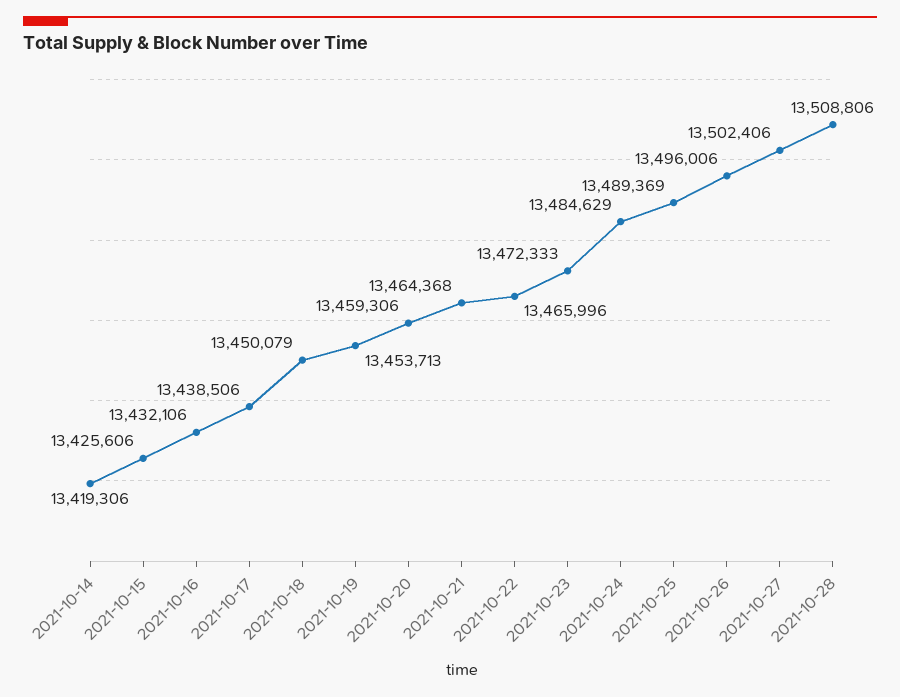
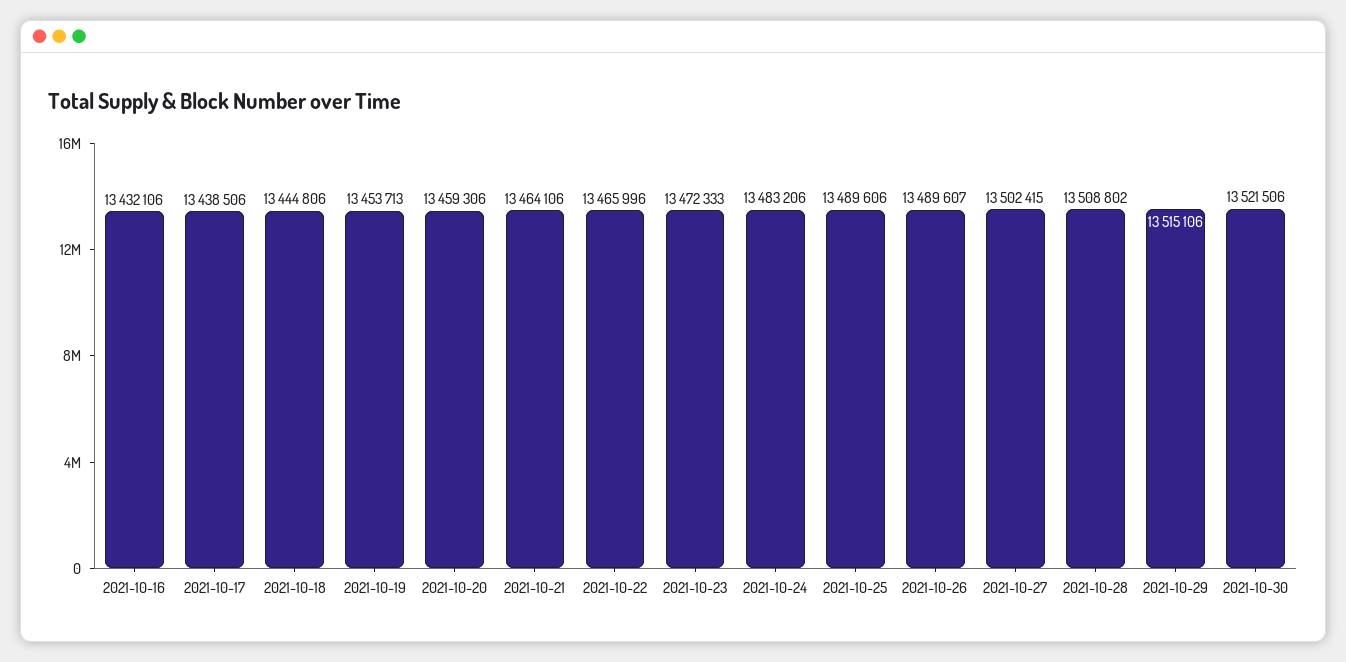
2021-10-14: 13419306 -> none
2021-10-15: 13425606 -> none
2021-10-18: 13450079 -> 13444806
2021-10-21: 13464368 -> 13464106
2021-10-24: 13484629 -> 13483206
2021-10-25: 13489369 -> 13489606
2021-10-26: 13496006 -> 13489607
2021-10-27: 13502406 -> 13502415
2021-10-28: 13508806 -> 13508802
2021-10-29: none -> 13515106
2021-10-30: none -> 13521506

